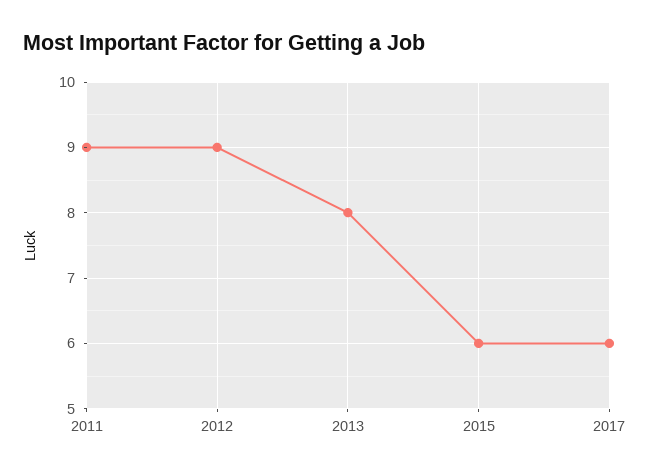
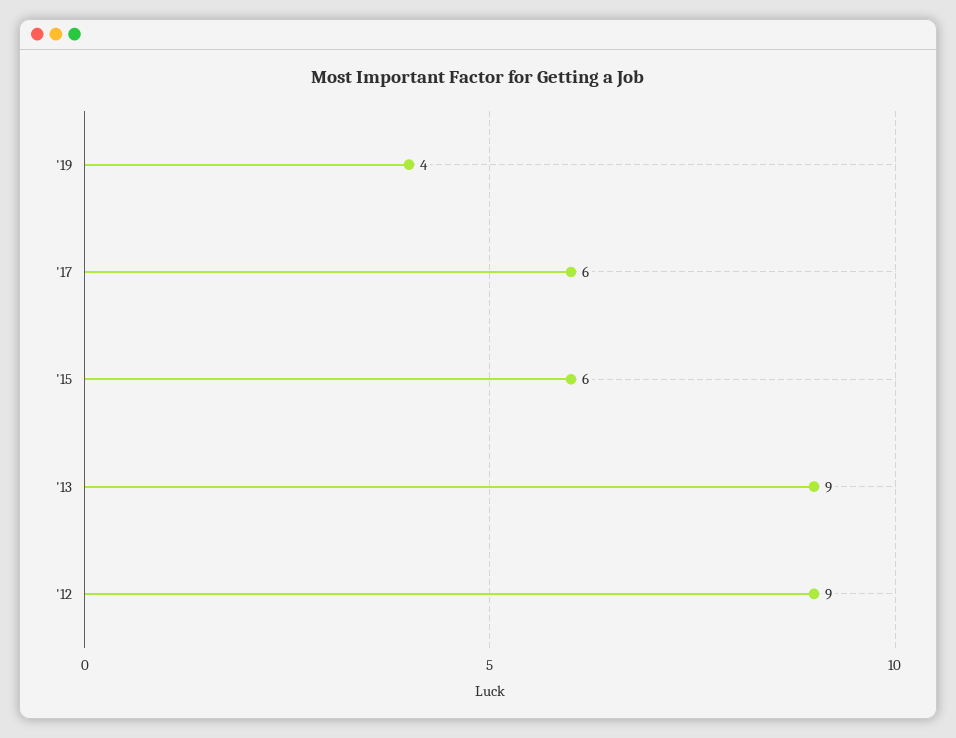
2011: 9 -> none
2013: 8 -> 9
'19: none -> 4

